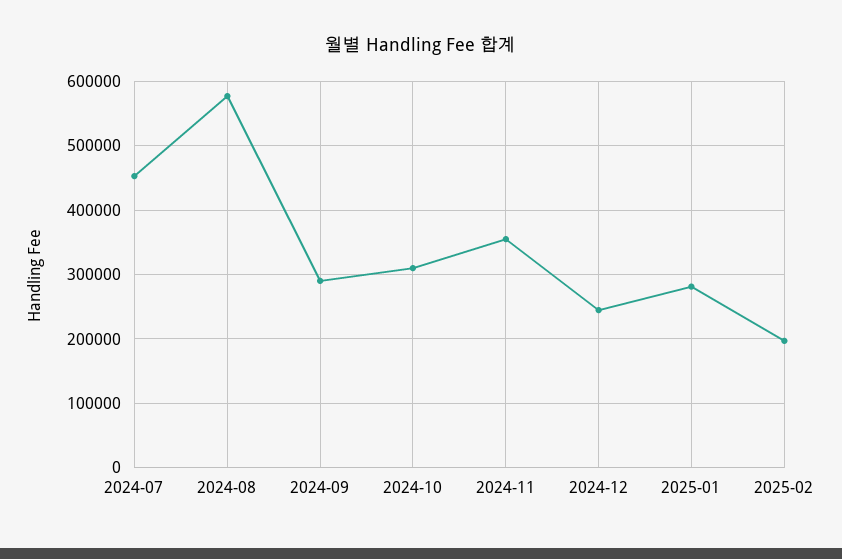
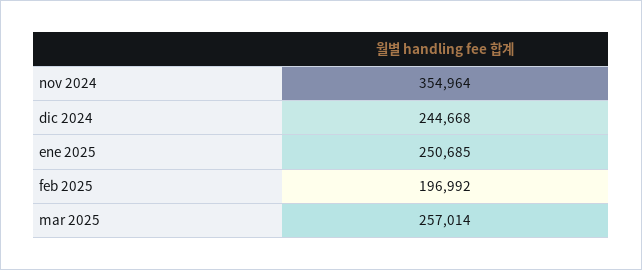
2024-07: 450000 -> none
2024-08: 580000 -> none
2024-09: 290000 -> none
2024-10: 310000 -> none
2025-01: 280000 -> 250685
mar 2025: none -> 257014

